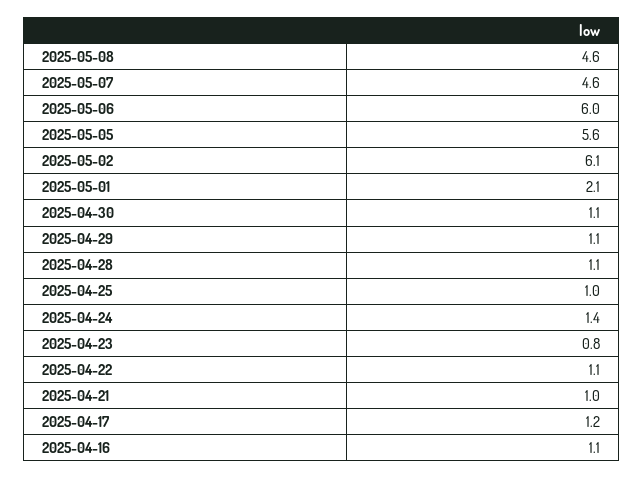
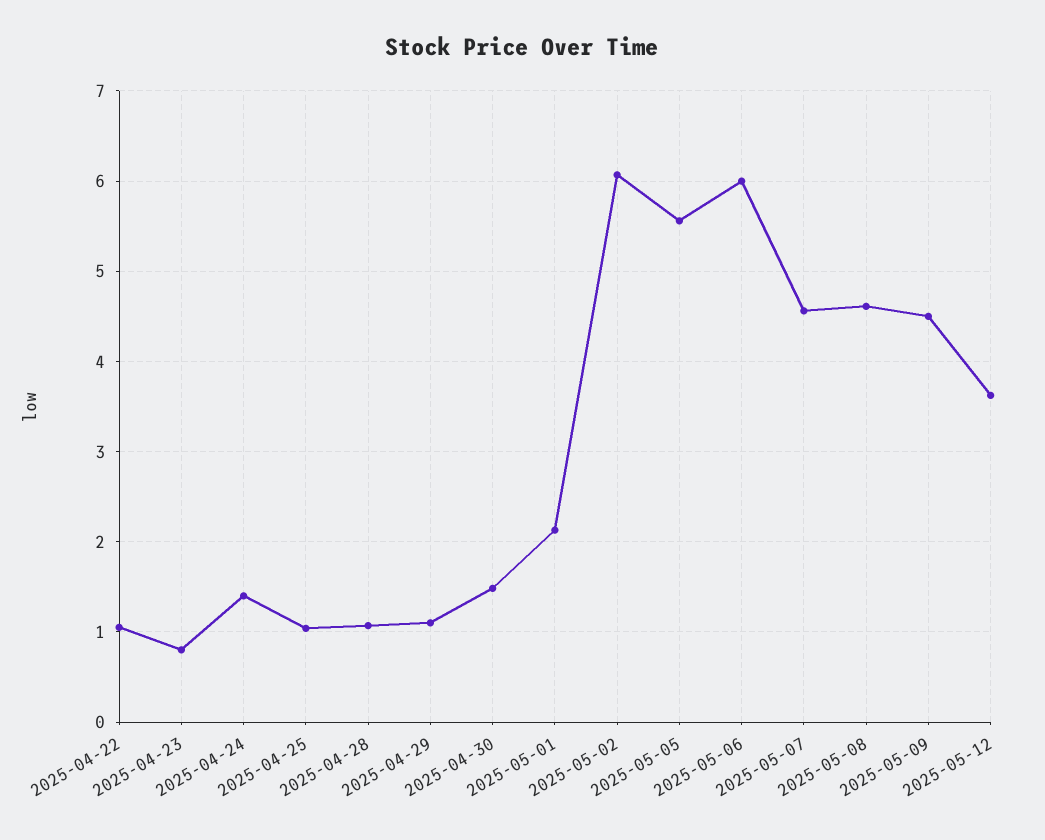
2025-04-30: 1.1 -> 1.5
2025-04-21: 1 -> none
2025-04-17: 1.2 -> none
2025-04-16: 1.1 -> none
2025-05-09: none -> 4.5
2025-05-12: none -> 3.6

